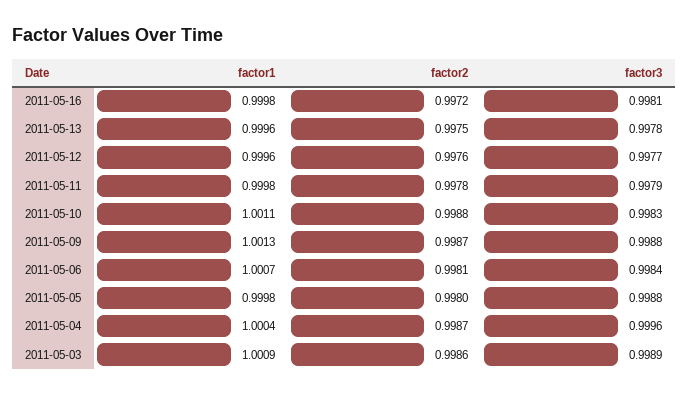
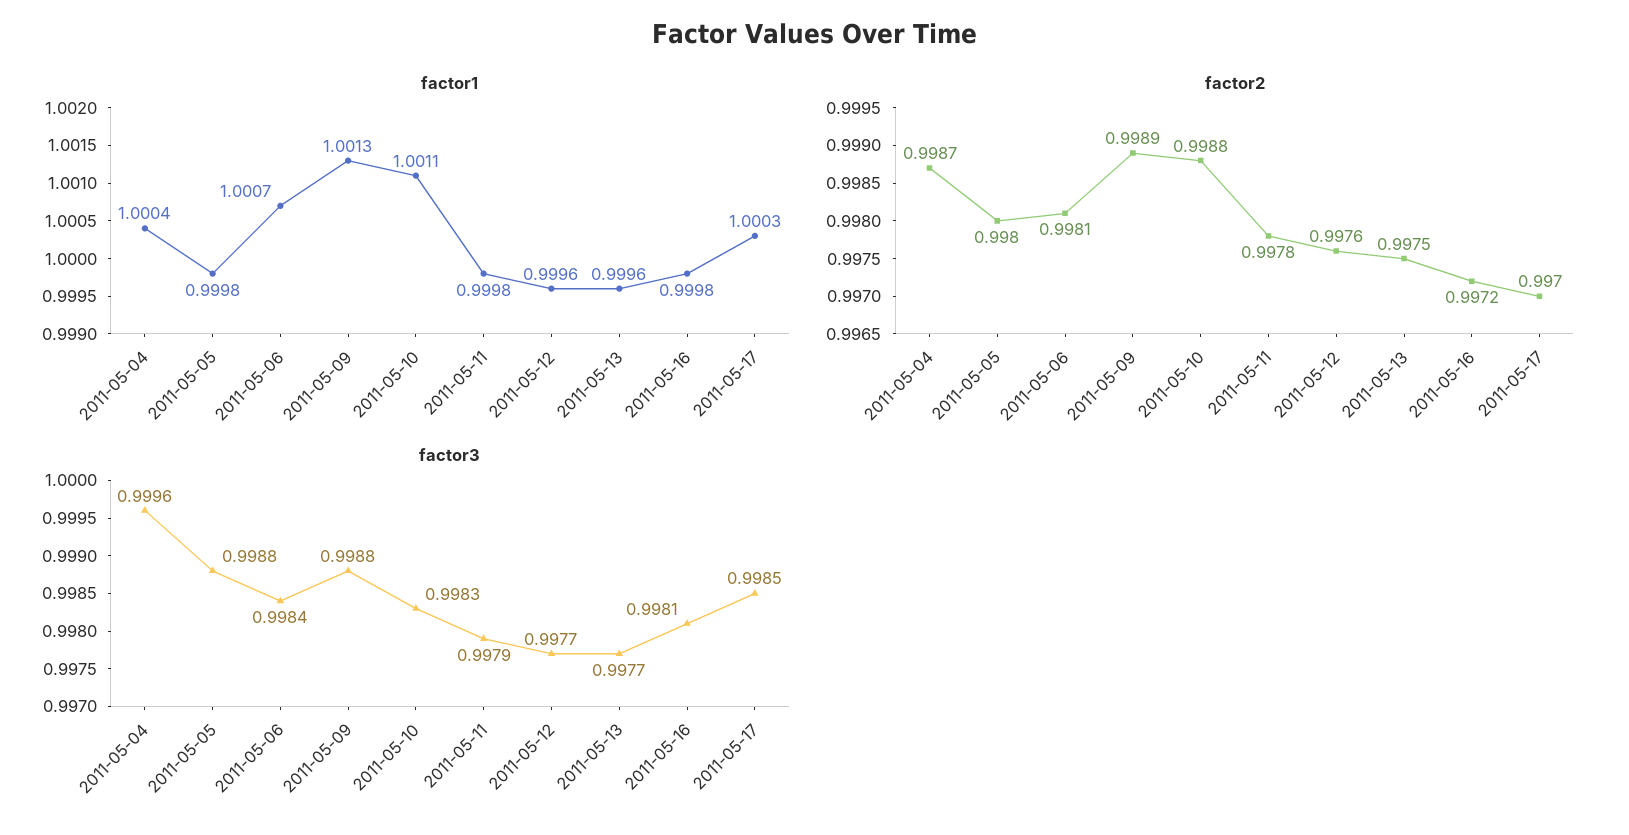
factor3, 2011-05-13: 0.9978 -> 0.9977
factor2, 2011-05-09: 0.9987 -> 0.9989
factor1, 2011-05-03: 1.0009 -> none
factor2, 2011-05-03: 0.9986 -> none
factor3, 2011-05-03: 0.9989 -> none
factor1, 2011-05-17: none -> 1.0003
factor2, 2011-05-17: none -> 0.997
factor3, 2011-05-17: none -> 0.9985

